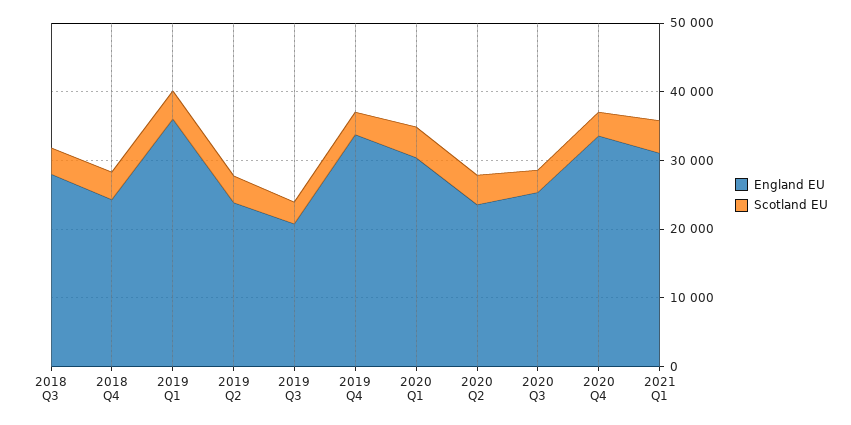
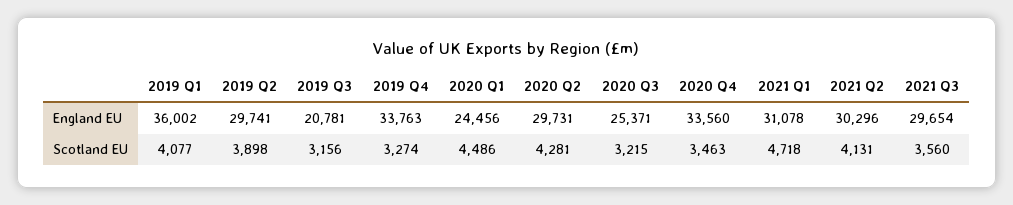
England EU, 2018 Q3: 28000 -> none
Scotland EU, 2018 Q3: 4000 -> none
England EU, 2018 Q4: 24000 -> none
Scotland EU, 2018 Q4: 4000 -> none
England EU, 2019 Q2: 24000 -> 29741
England EU, 2020 Q1: 30000 -> 24456
England EU, 2020 Q2: 24000 -> 29731
England EU, 2021 Q2: none -> 30296
England EU, 2021 Q3: none -> 29654
Scotland EU, 2021 Q2: none -> 4131
Scotland EU, 2021 Q3: none -> 3560

